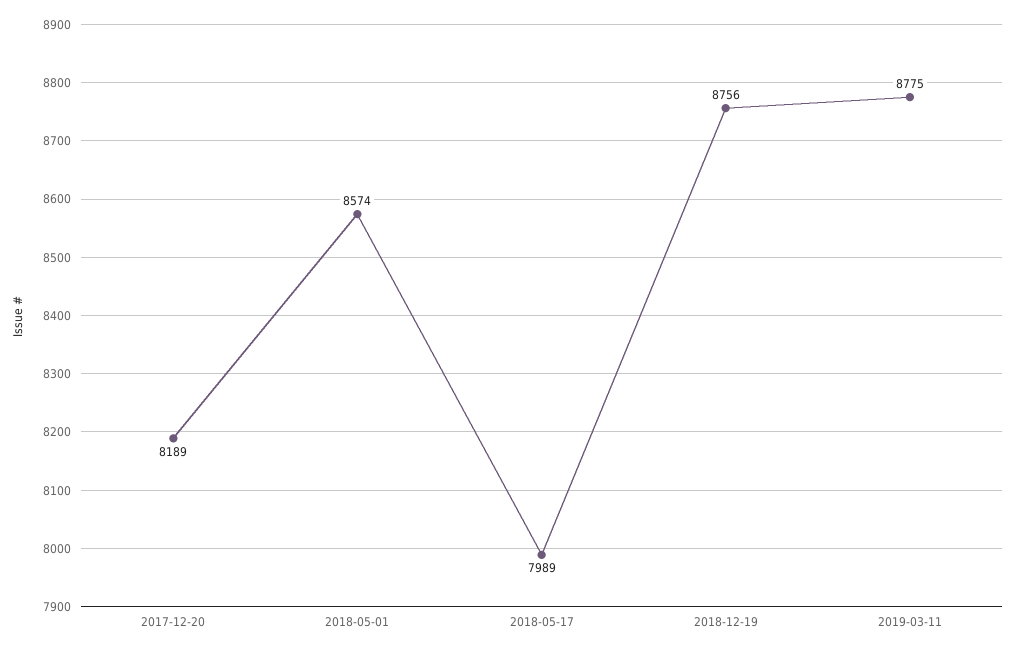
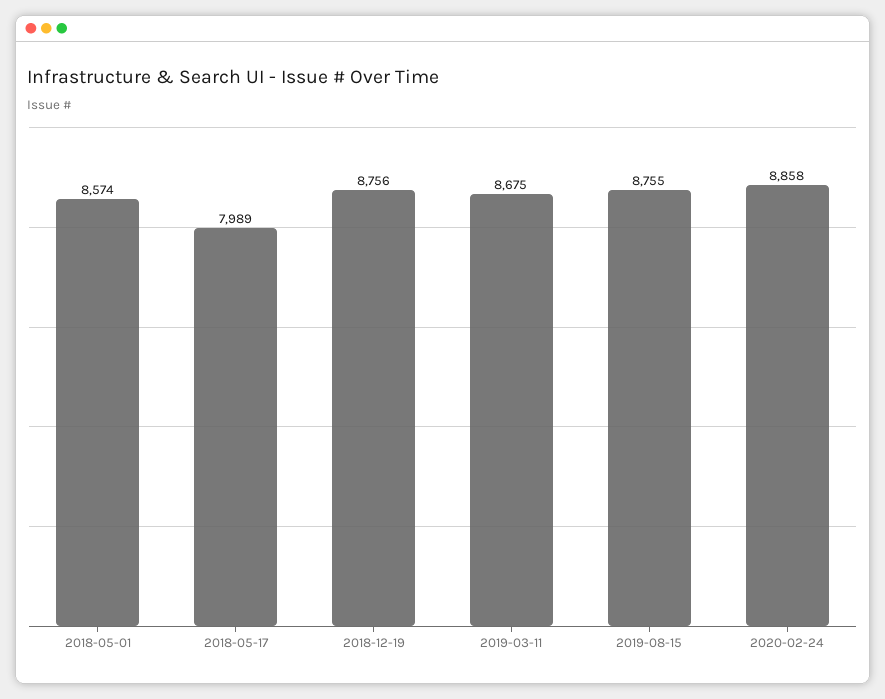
2017-12-20: 8189 -> none
2019-03-11: 8775 -> 8675
2019-08-15: none -> 8755
2020-02-24: none -> 8858

